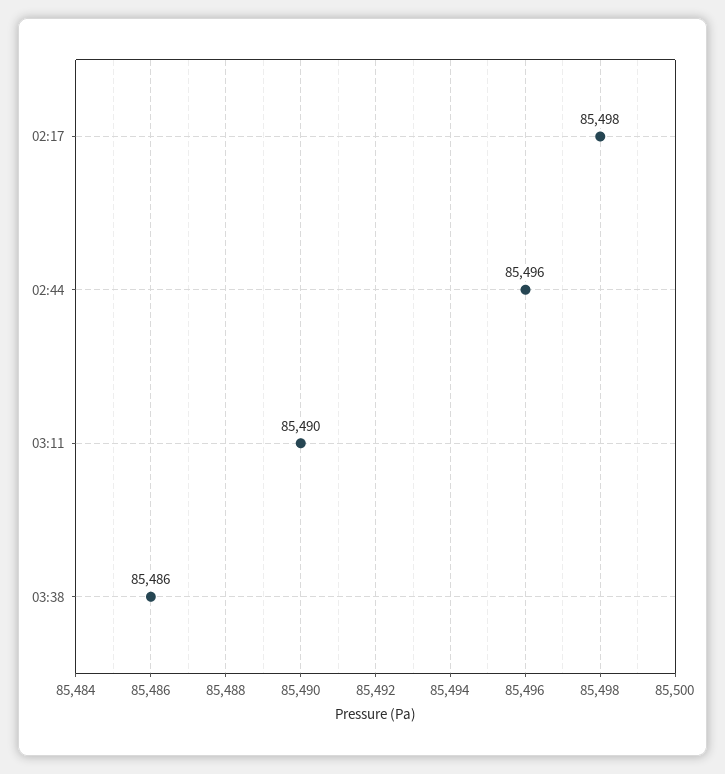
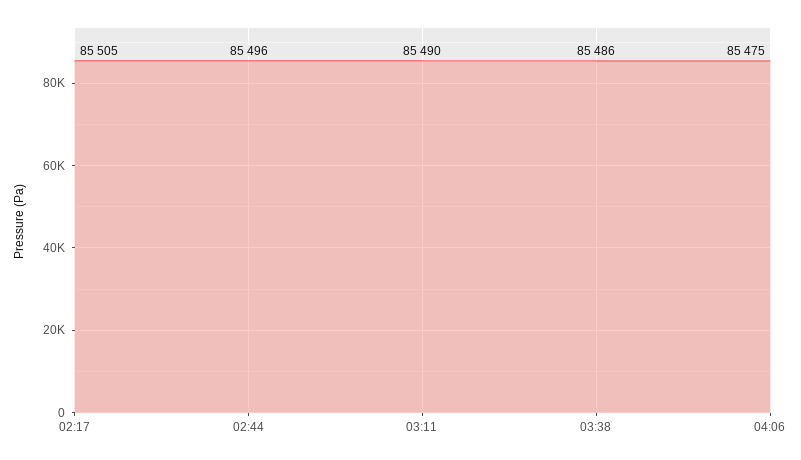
02:17: 85498 -> 85505
04:06: none -> 85475

